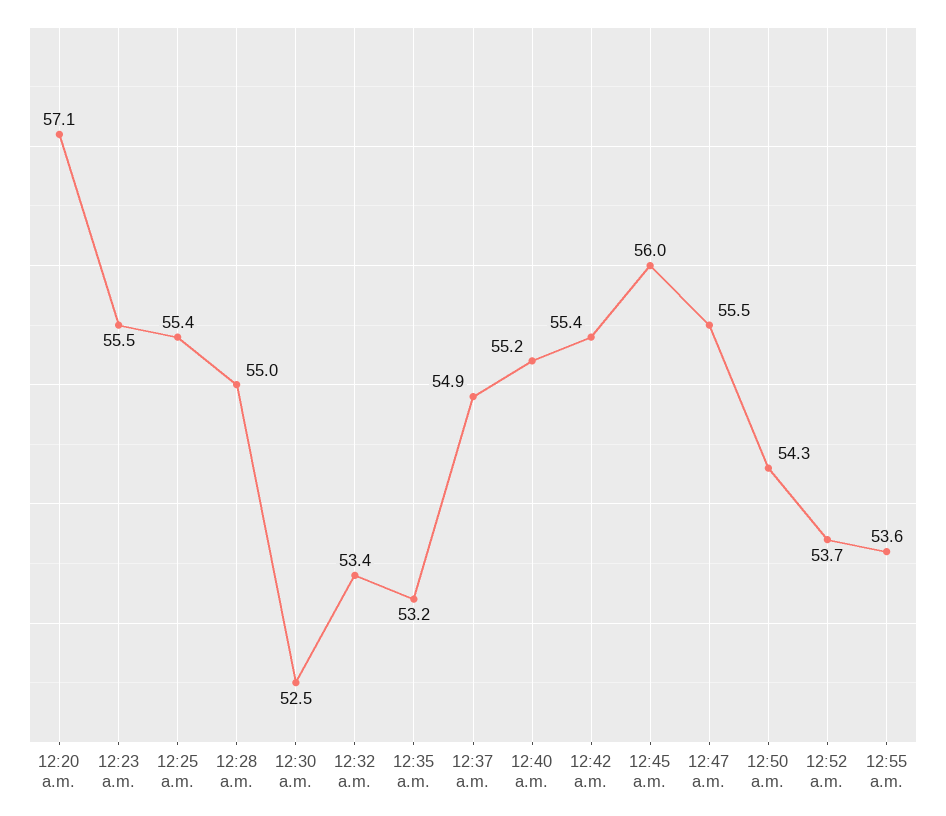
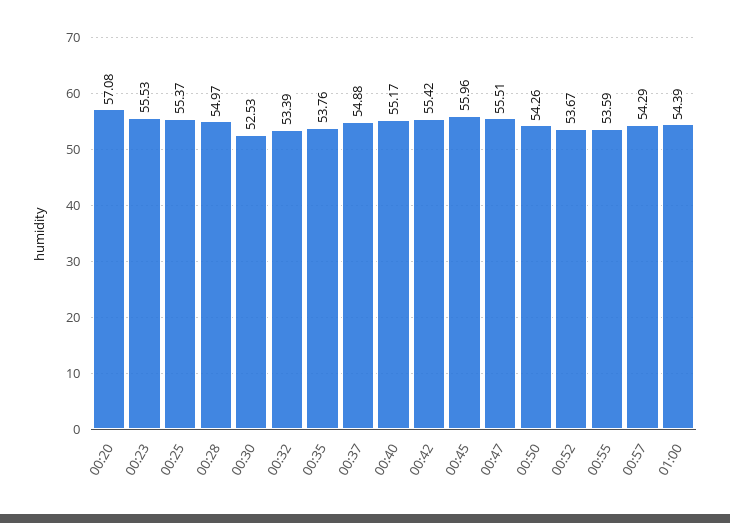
12:35 a.m.: 53.2 -> 53.76
00:57: none -> 54.29
01:00: none -> 54.39

